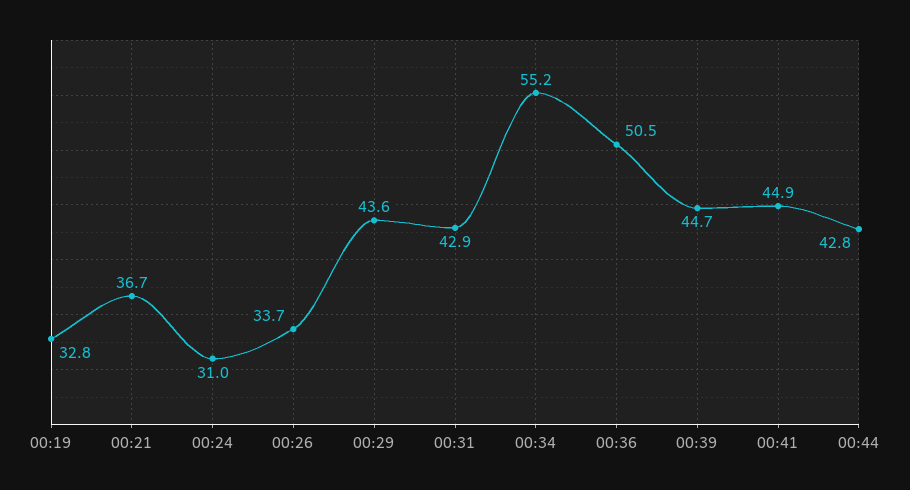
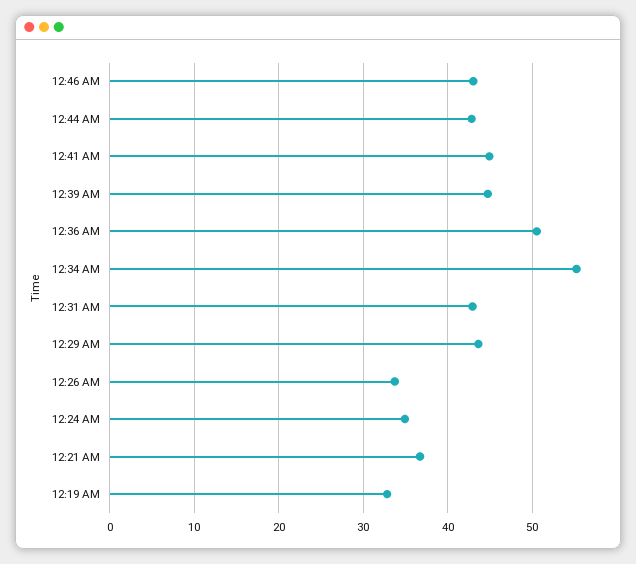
00:24: 31 -> 35
12:46 AM: none -> 43

